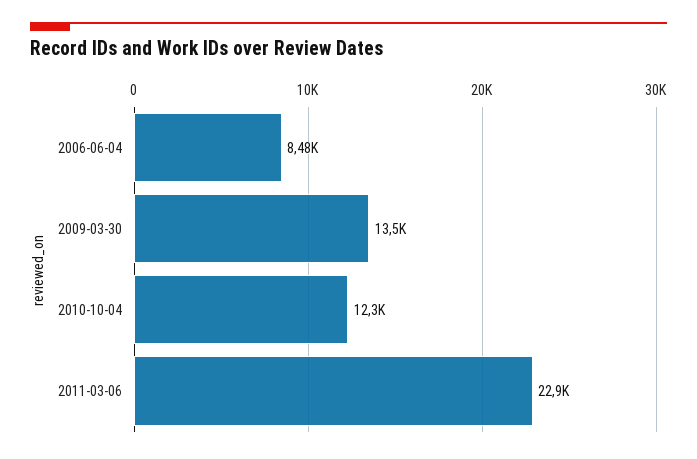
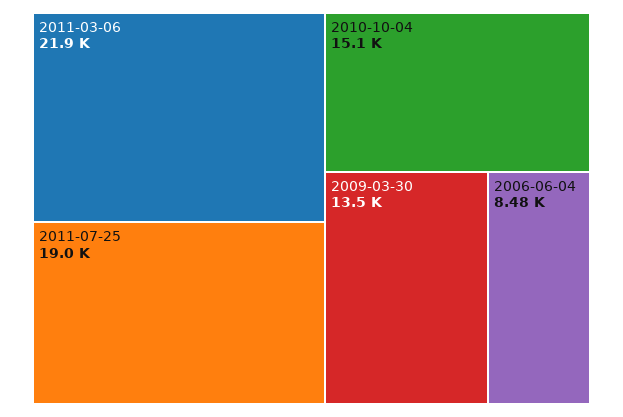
2010-10-04: 12300 -> 15100
2011-03-06: 22900 -> 21900
2011-07-25: none -> 19000

